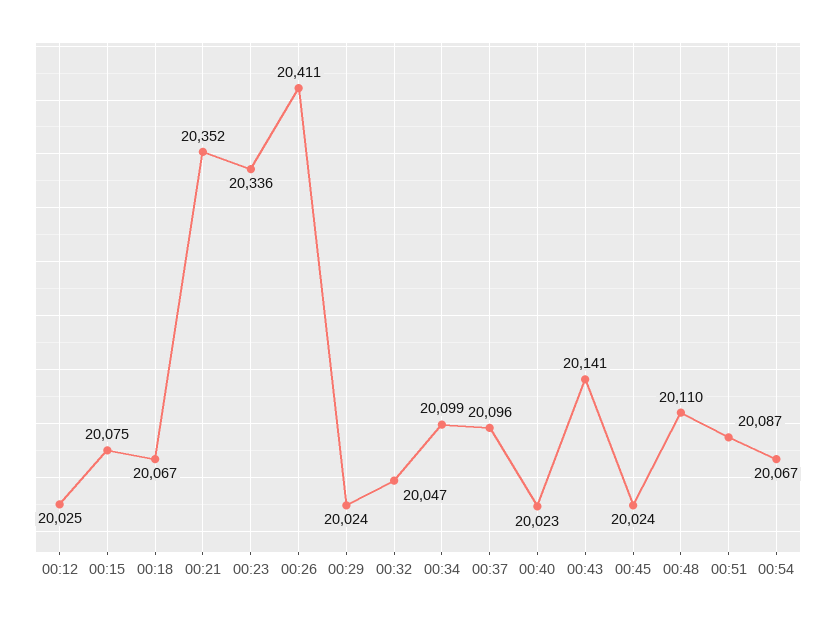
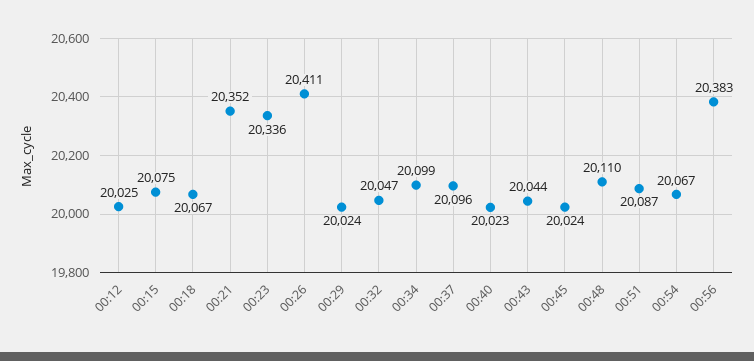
00:43: 20141 -> 20044
00:56: none -> 20383

